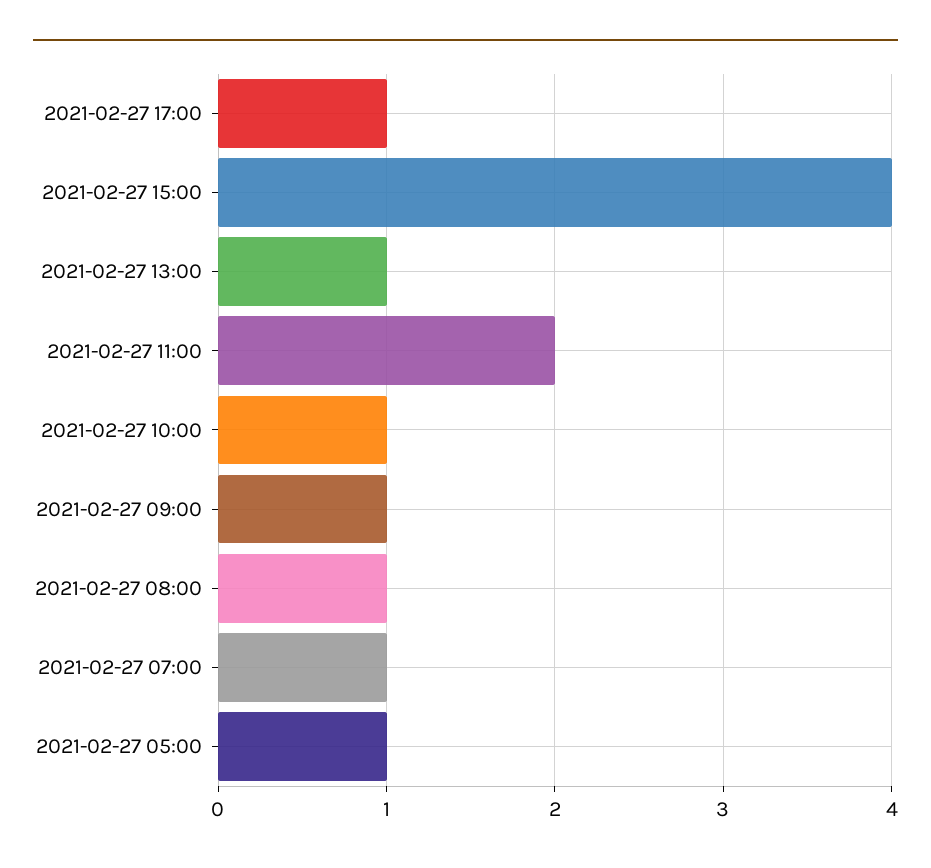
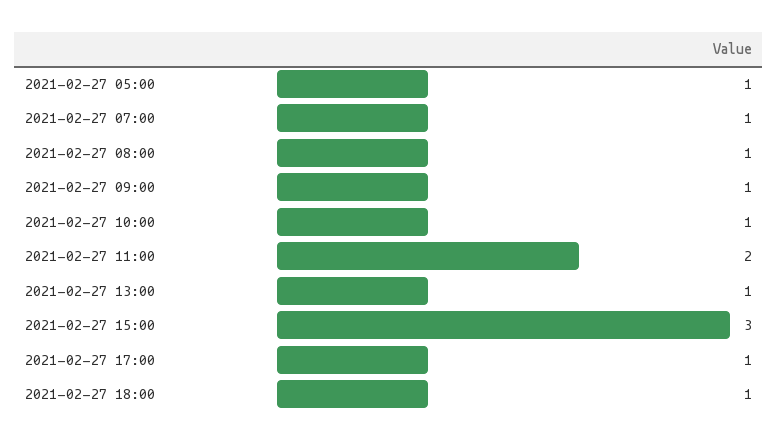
2021-02-27 15:00: 4 -> 3
2021-02-27 18:00: none -> 1

